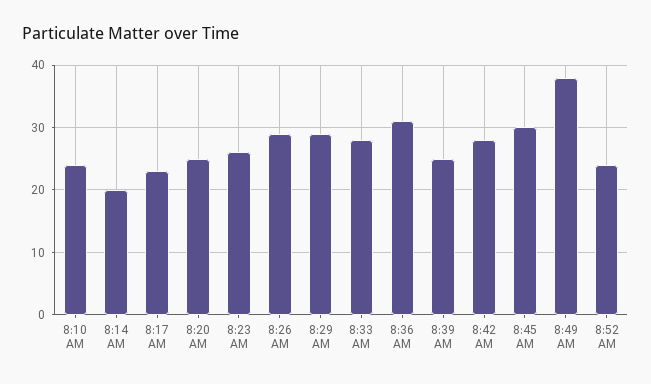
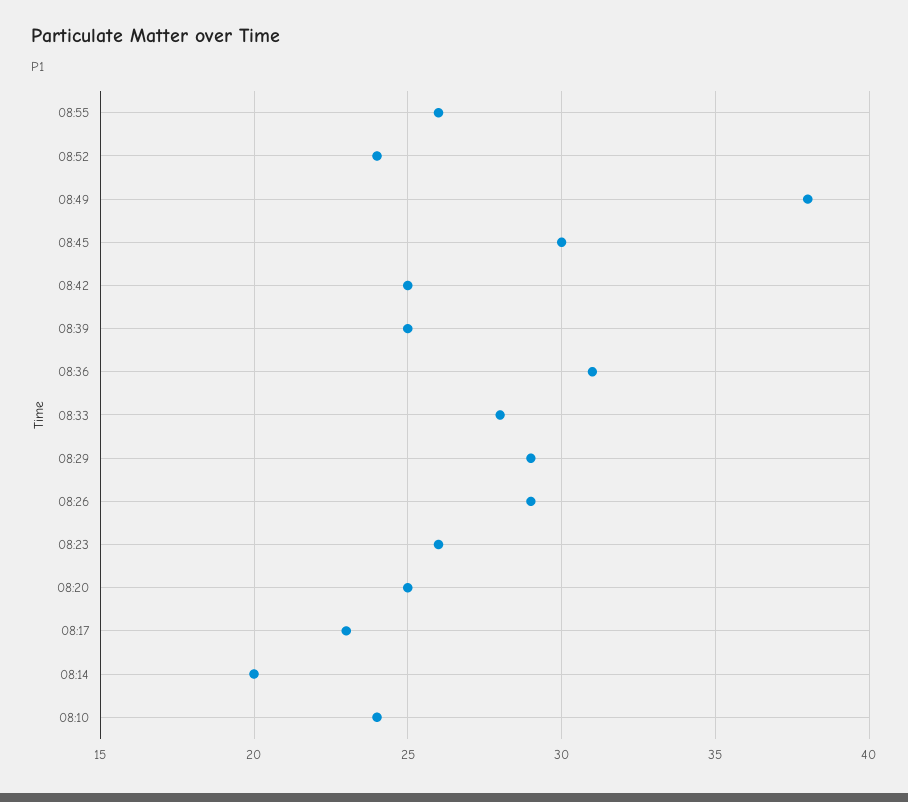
8:42 AM: 28 -> 25
08:55: none -> 26

